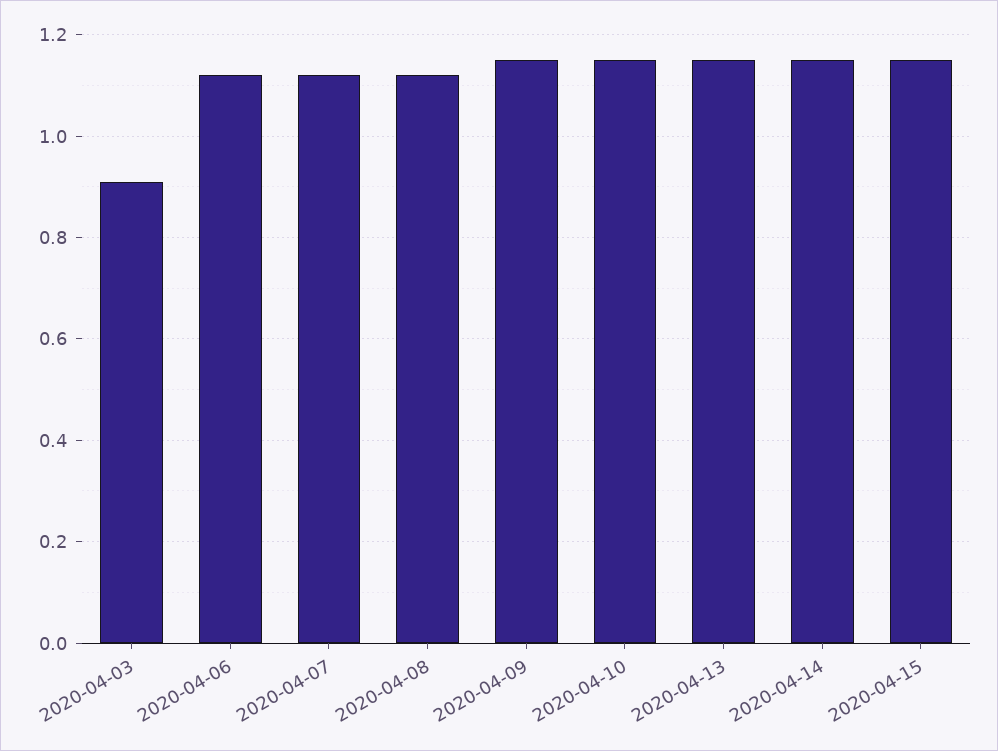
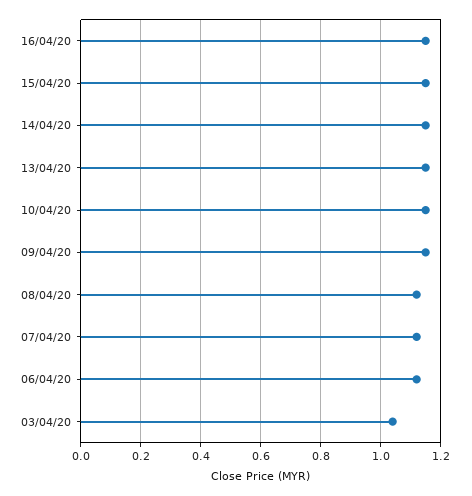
2020-04-03: 0.9 -> 1.05
16/04/20: none -> 1.15

